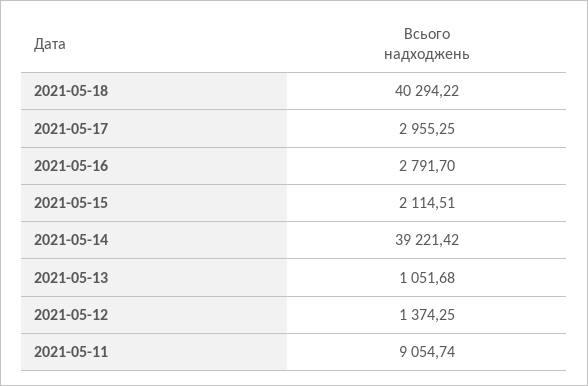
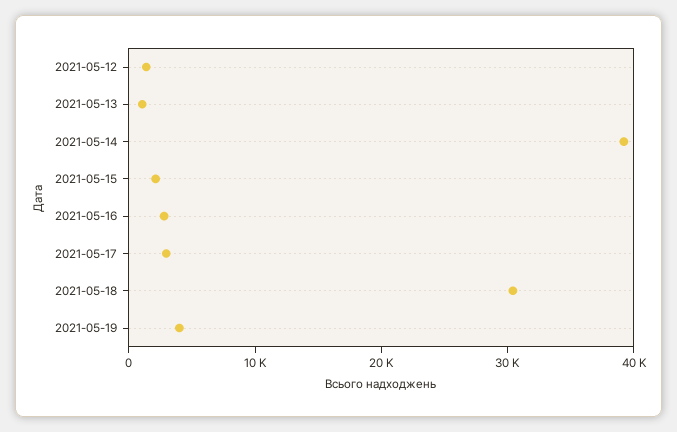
2021-05-18: 40294.22 -> 30000
2021-05-11: 9054.74 -> none
2021-05-19: none -> 4000

